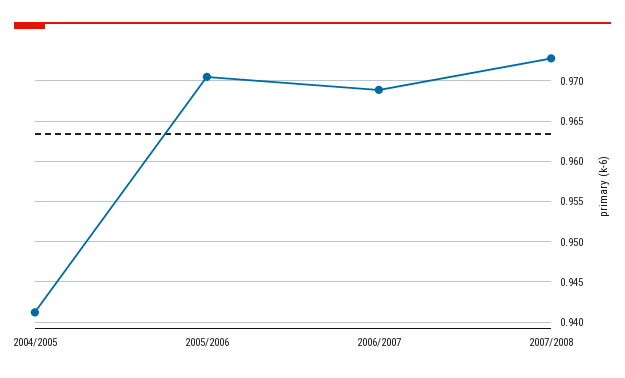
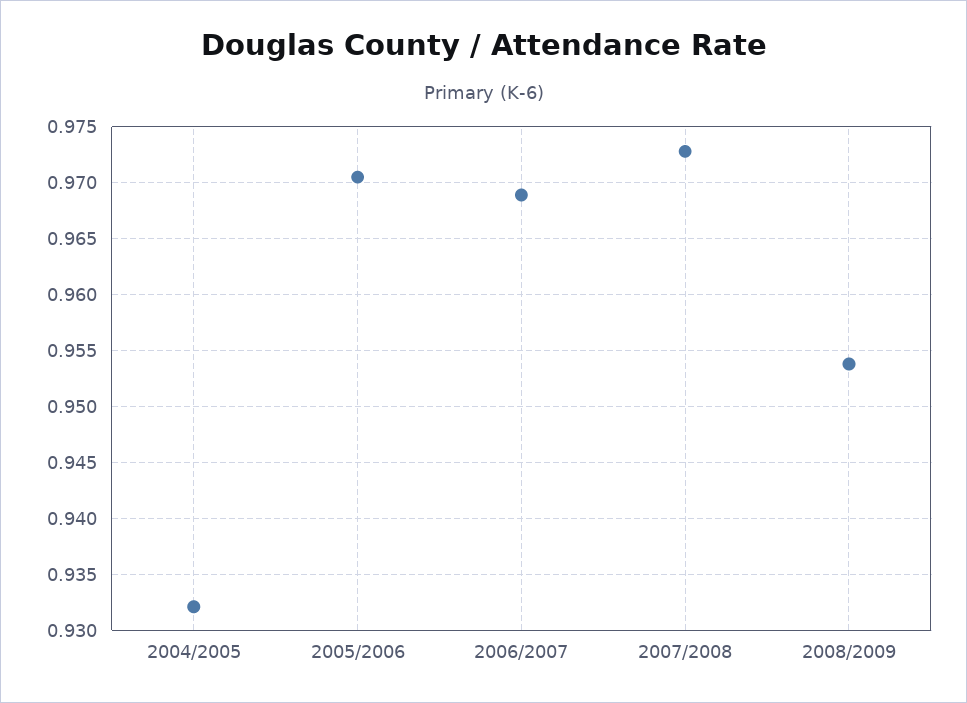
2004/2005: 0.941 -> 0.932
2008/2009: none -> 0.954

